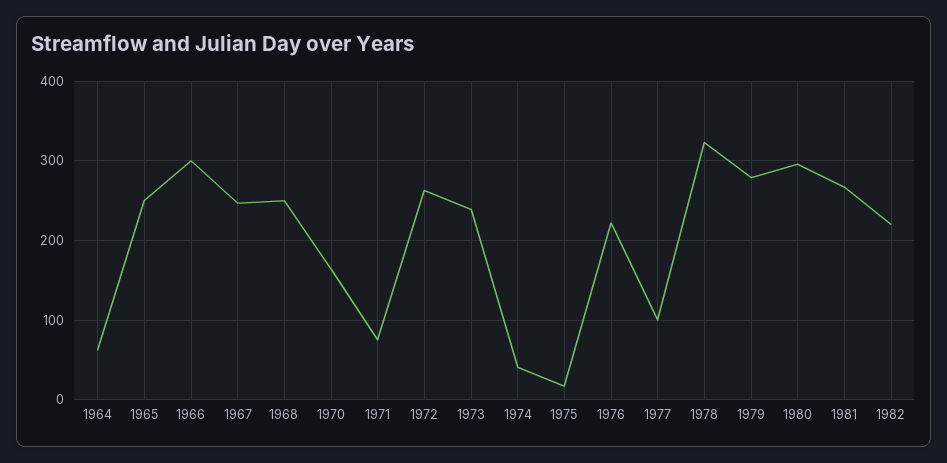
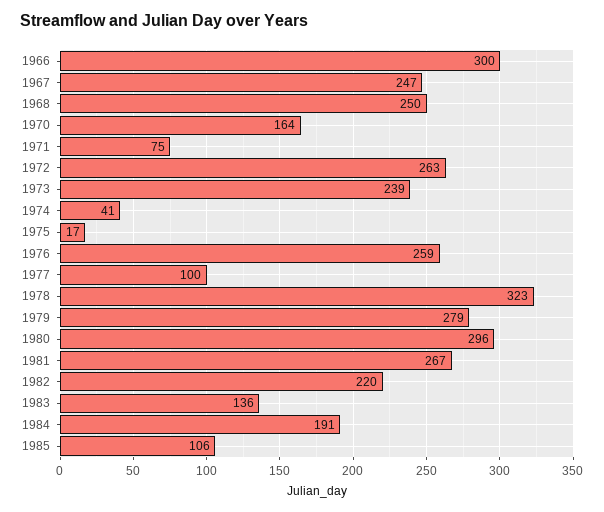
1964: 60 -> none
1965: 250 -> none
1976: 220 -> 259
1983: none -> 136
1984: none -> 191
1985: none -> 106

